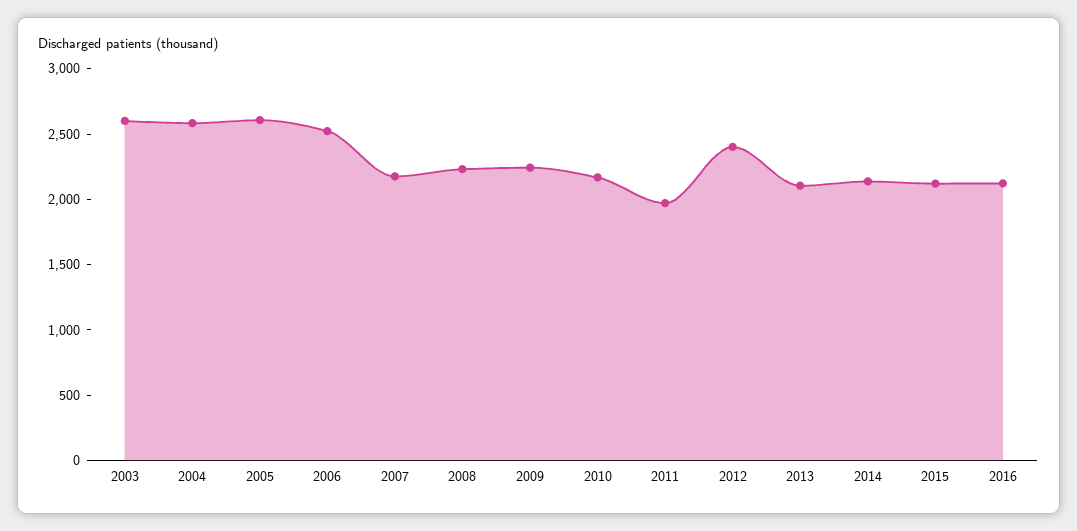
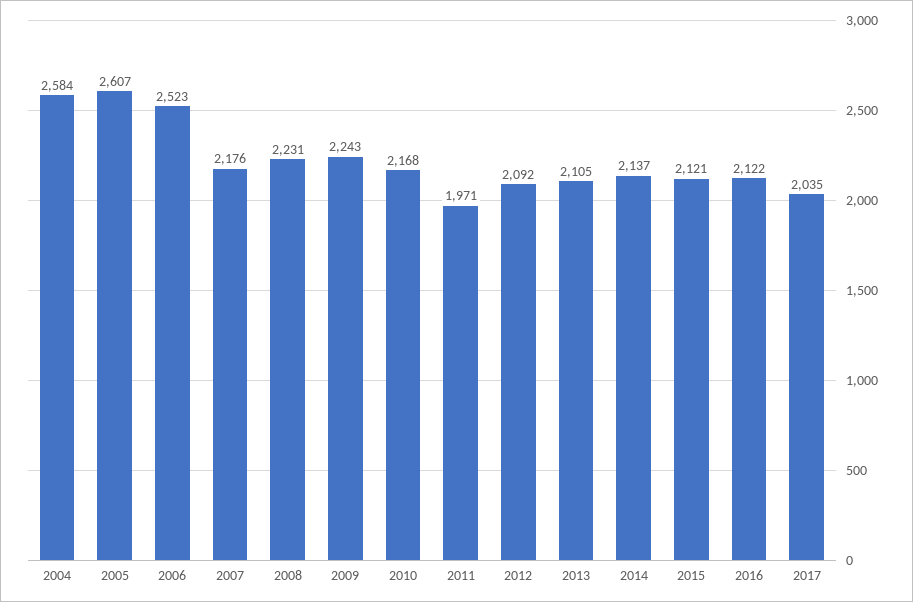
2003: 2600 -> none
2012: 2400 -> 2092
2017: none -> 2035

